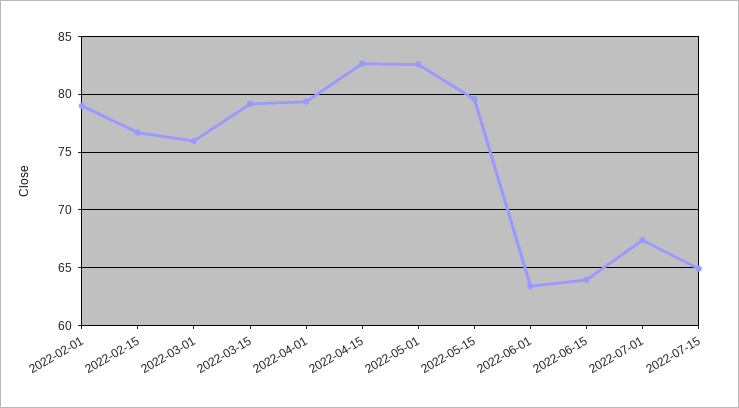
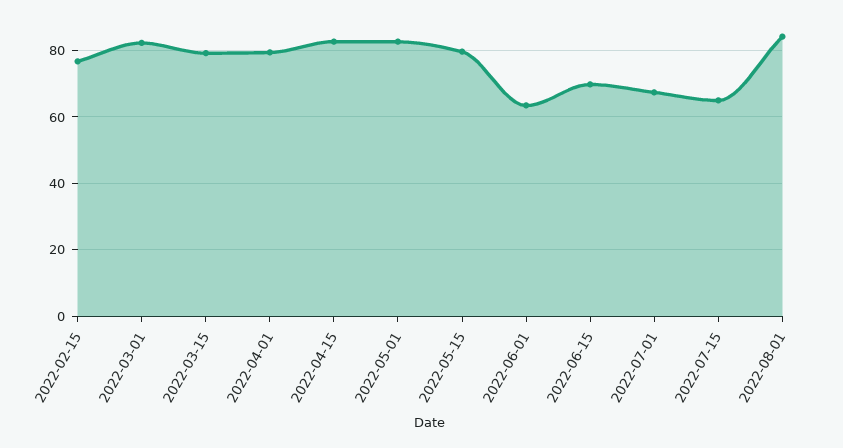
2022-02-01: 79 -> none
2022-03-01: 76 -> 82
2022-06-15: 64 -> 70
2022-08-01: none -> 84

